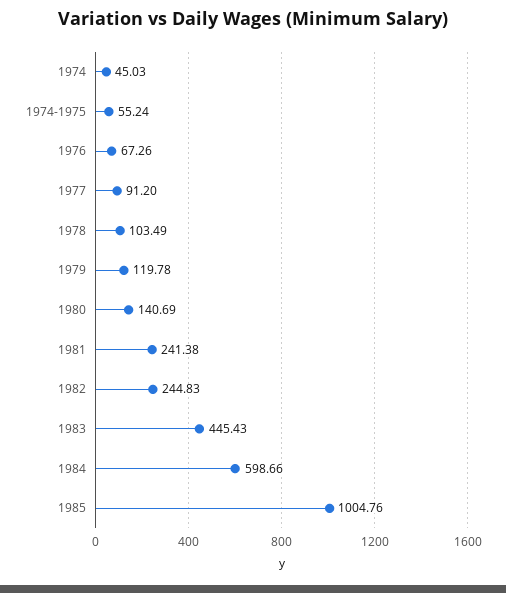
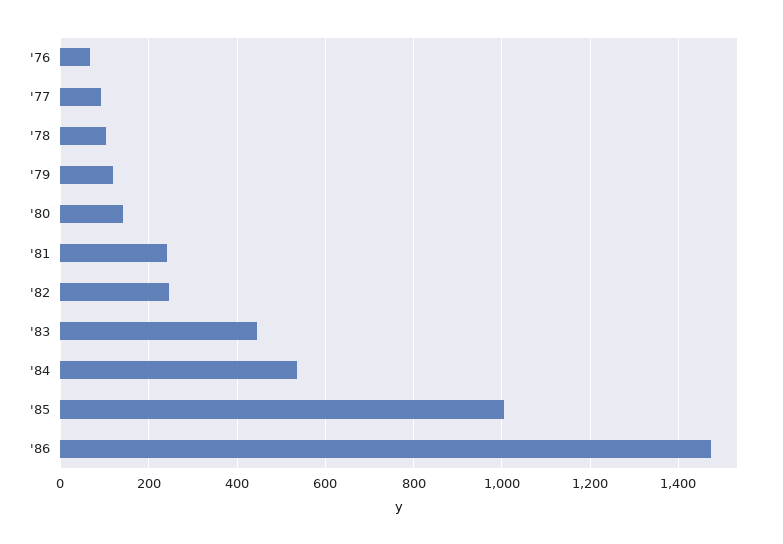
1974: 45.03 -> none
1974-1975: 55.24 -> none
1984: 598.66 -> 540
'86: none -> 1480

